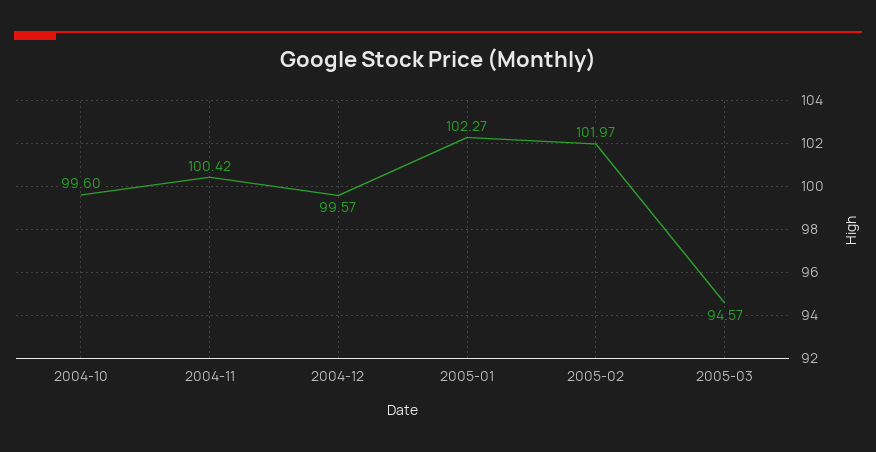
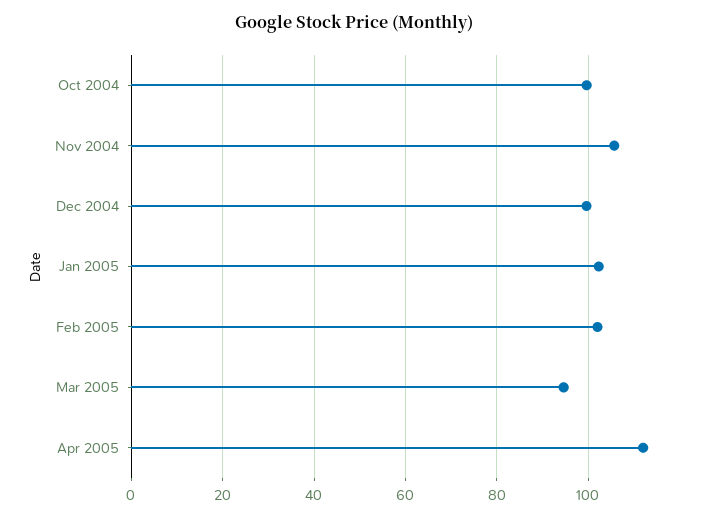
2004-11: 100.42 -> 106
Apr 2005: none -> 112

